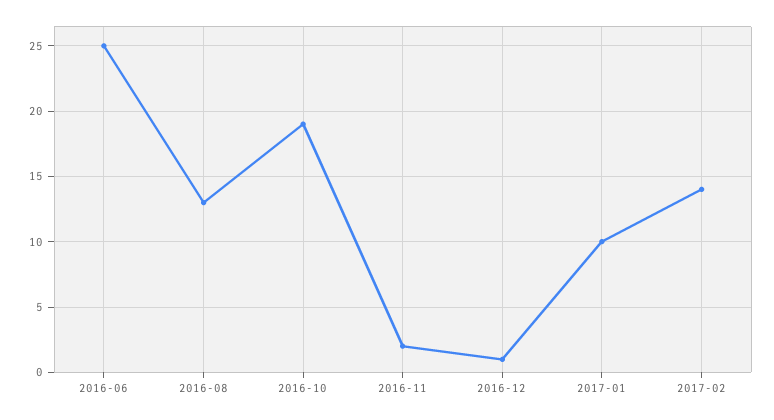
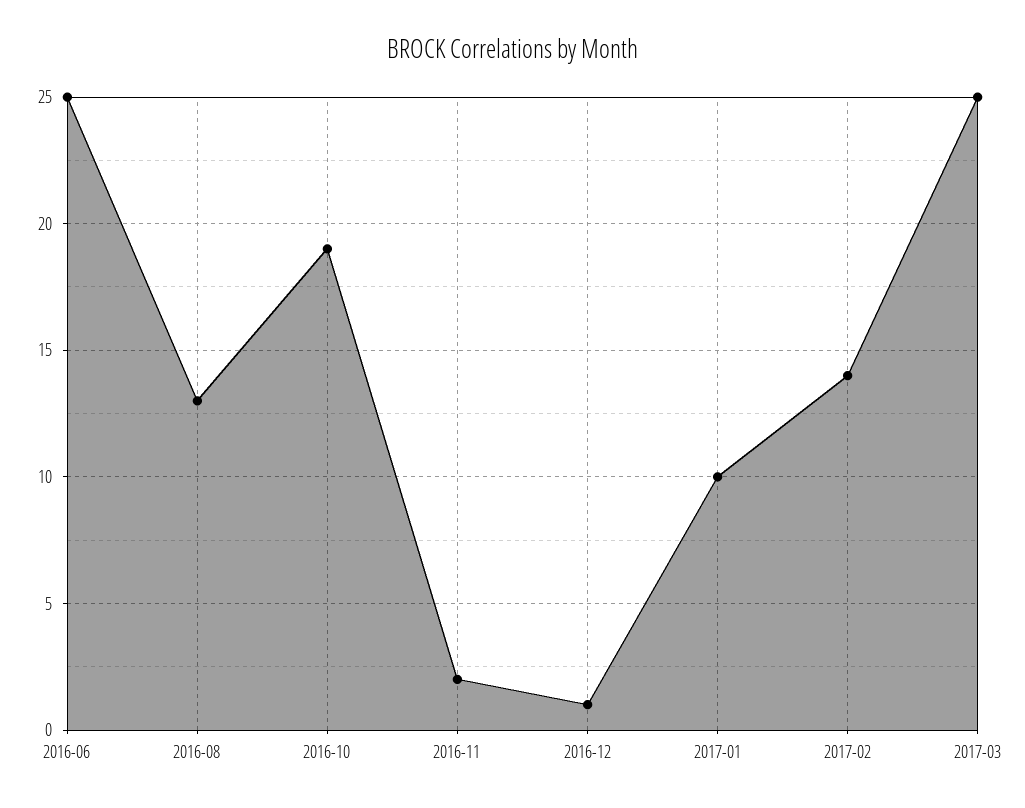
2017-03: none -> 25

